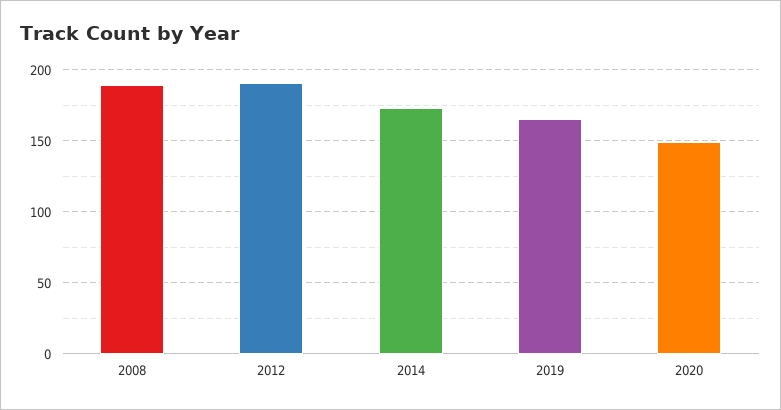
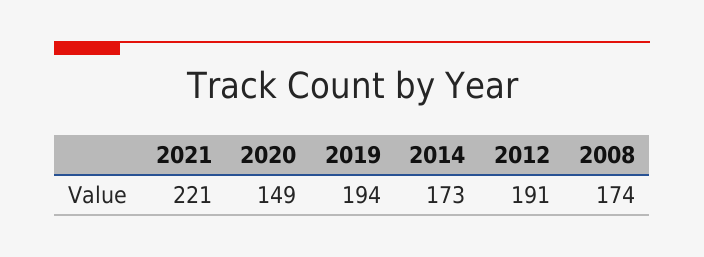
2008: 190 -> 174
2019: 165 -> 194
2021: none -> 221

